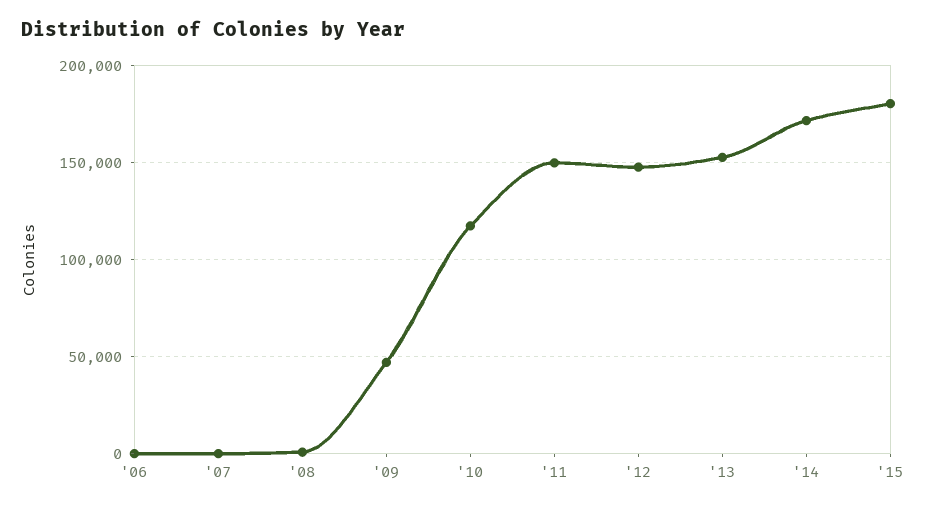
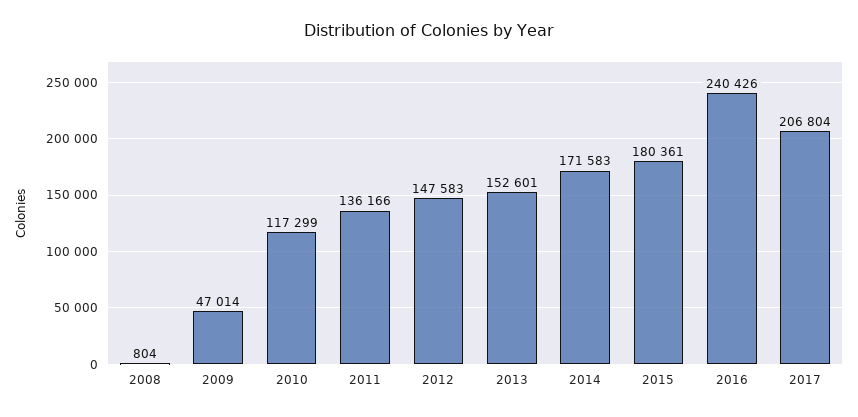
'06: 0 -> none
'07: 0 -> none
'11: 150000 -> 136166
2016: none -> 240426
2017: none -> 206804

